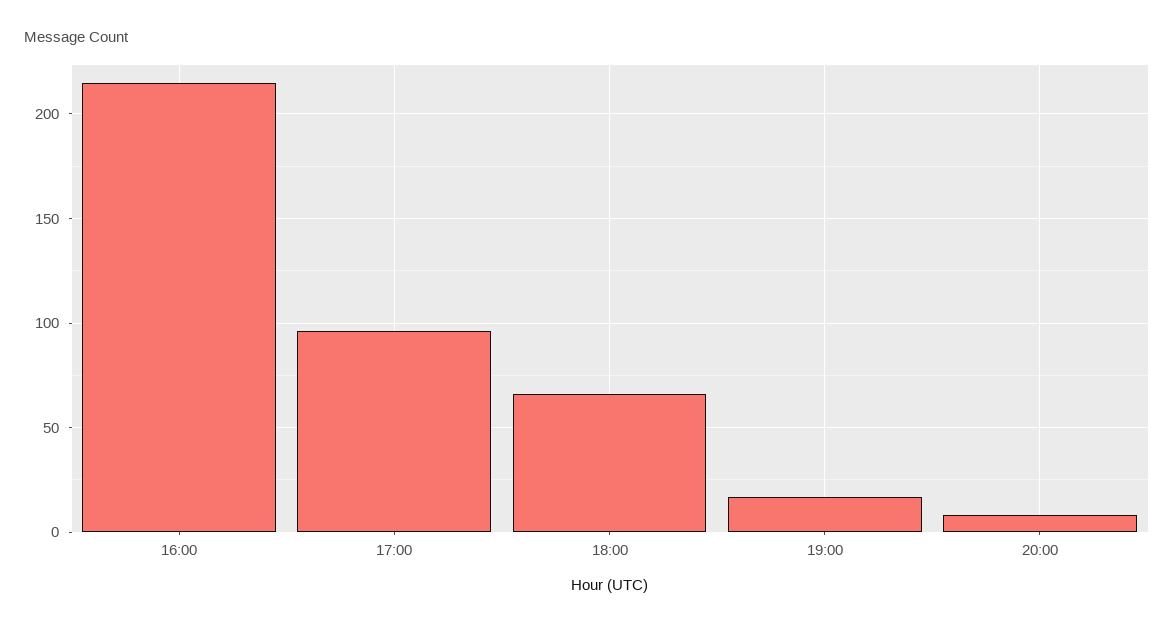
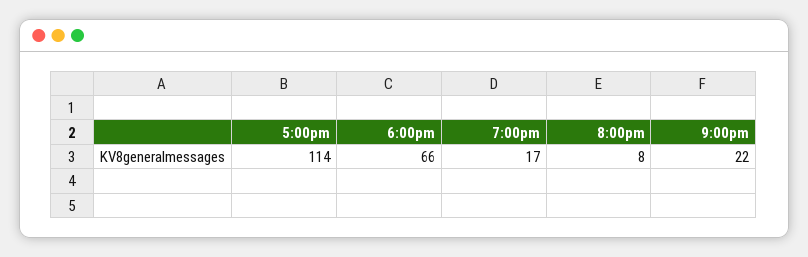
16:00: 215 -> none
17:00: 95 -> 114
9:00pm: none -> 22

